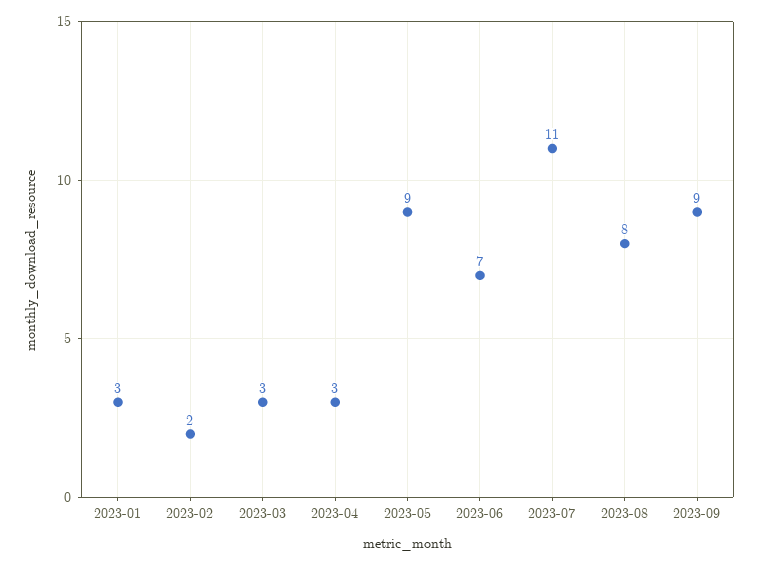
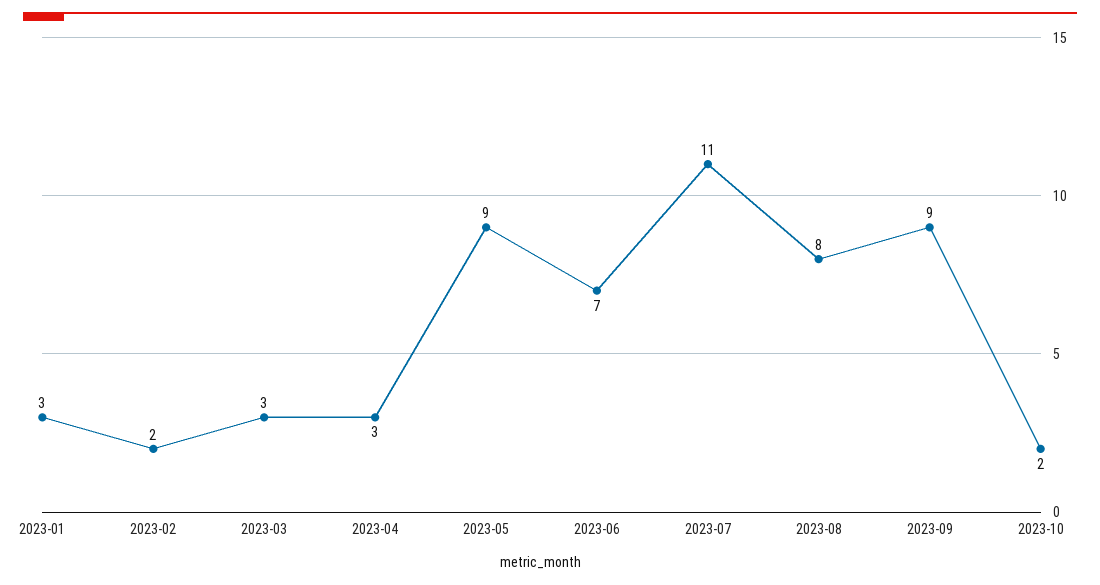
2023-10: none -> 2

